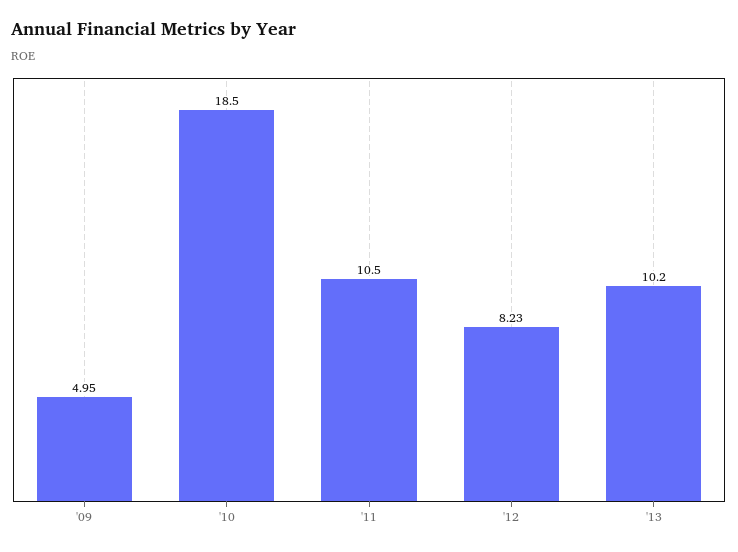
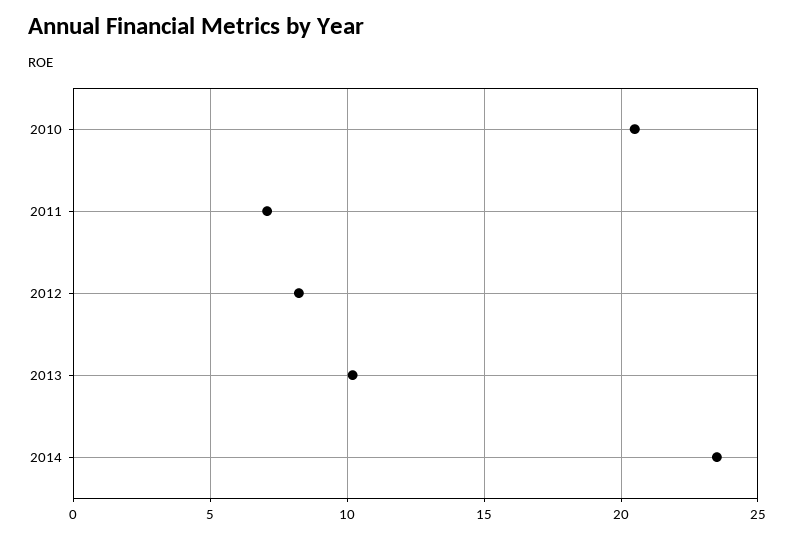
'09: 4.95 -> none
'10: 18.5 -> 20.5
'11: 10.5 -> 7
2014: none -> 23.5

